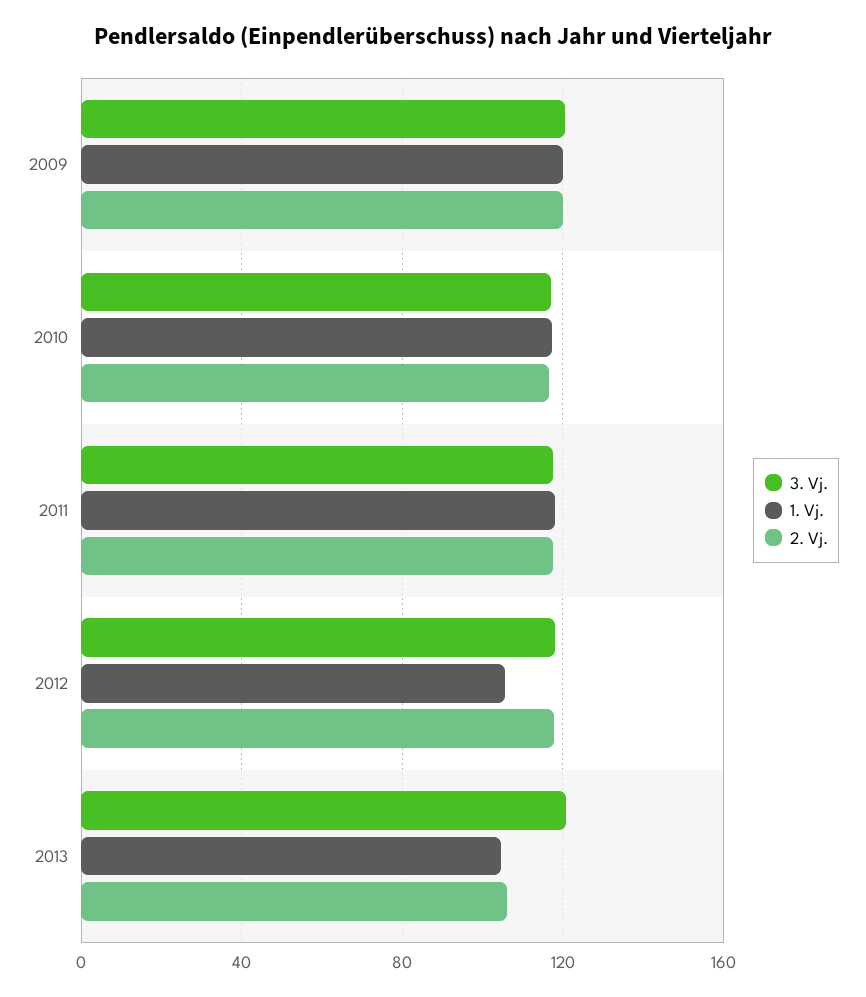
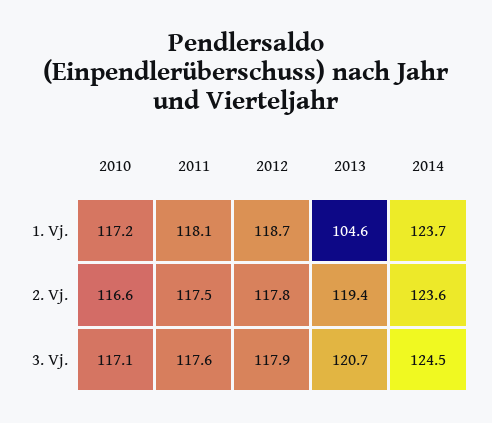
3. Vj., 2009: 120 -> none
1. Vj., 2009: 120 -> none
2. Vj., 2009: 120 -> none
1. Vj., 2012: 105 -> 118.7
2. Vj., 2013: 105 -> 119.4
1. Vj., 2014: none -> 123.7
2. Vj., 2014: none -> 123.6
3. Vj., 2014: none -> 124.5

